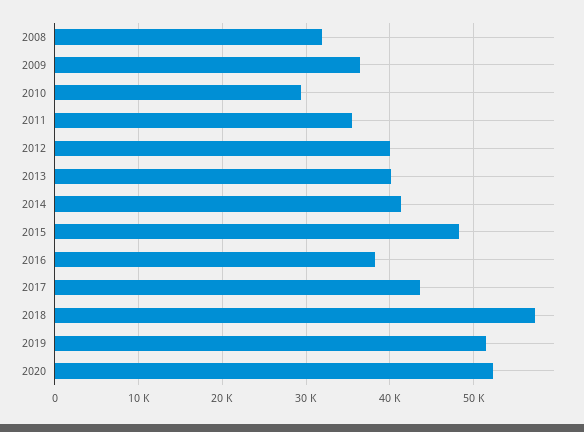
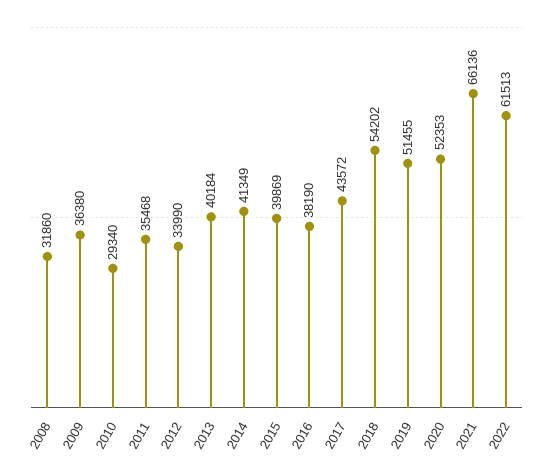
2012: 40000 -> 33990
2015: 48000 -> 39869
2018: 57000 -> 54202
2021: none -> 66136
2022: none -> 61513

